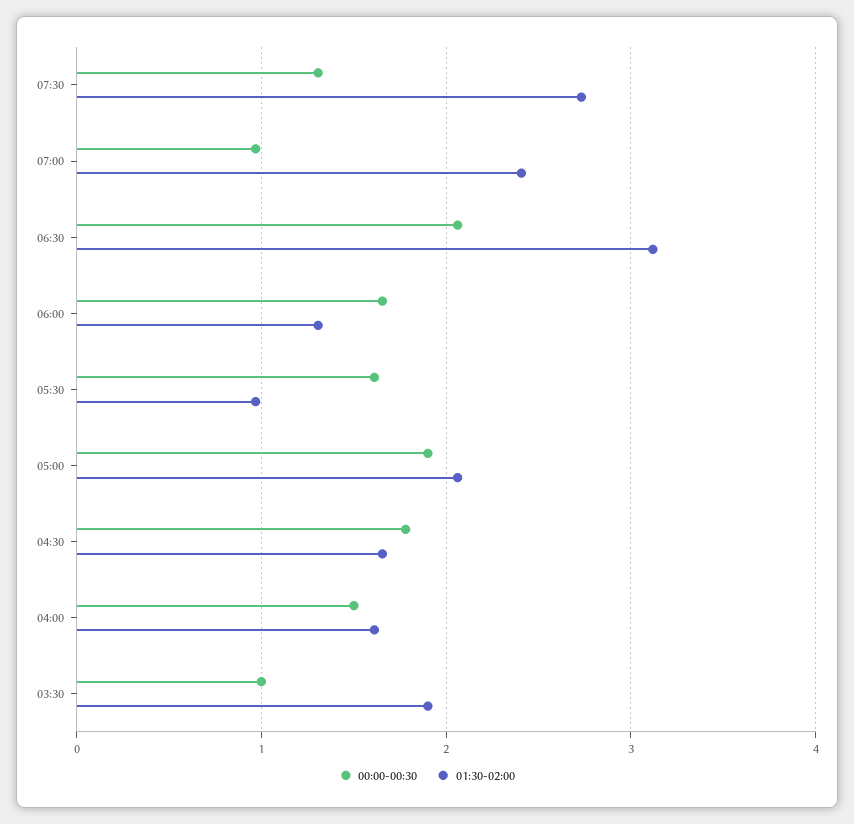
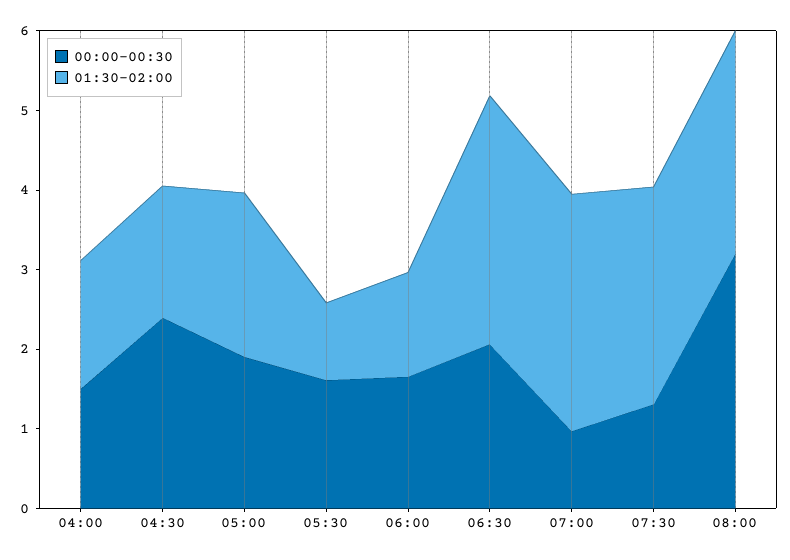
01:30-02:00, 07:00: 2.4 -> 3
00:00-00:30, 04:30: 1.8 -> 2.4
00:00-00:30, 03:30: 1 -> none
01:30-02:00, 03:30: 1.9 -> none
00:00-00:30, 08:00: none -> 3.2
01:30-02:00, 08:00: none -> 2.8

